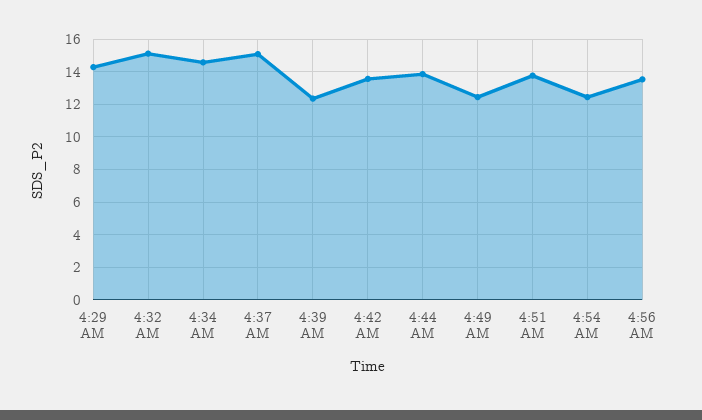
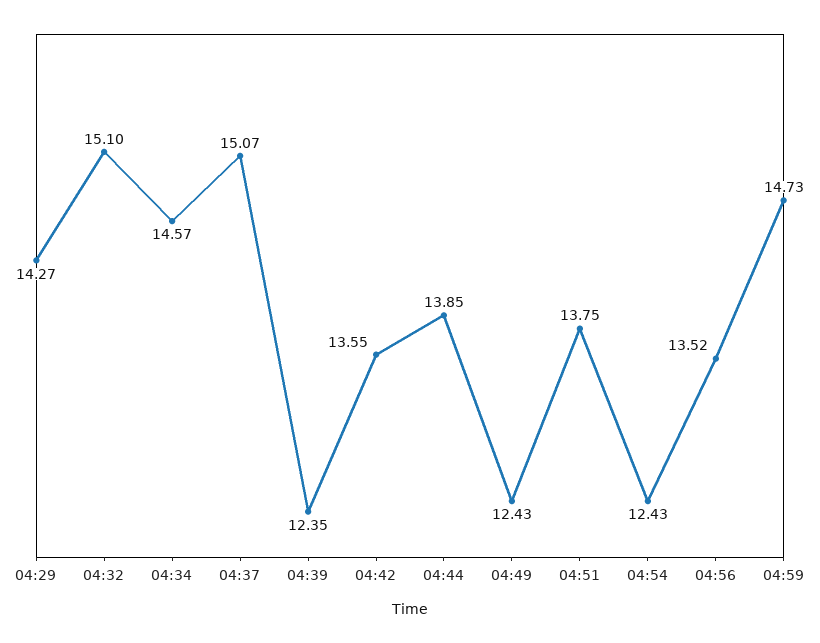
04:59: none -> 14.73

